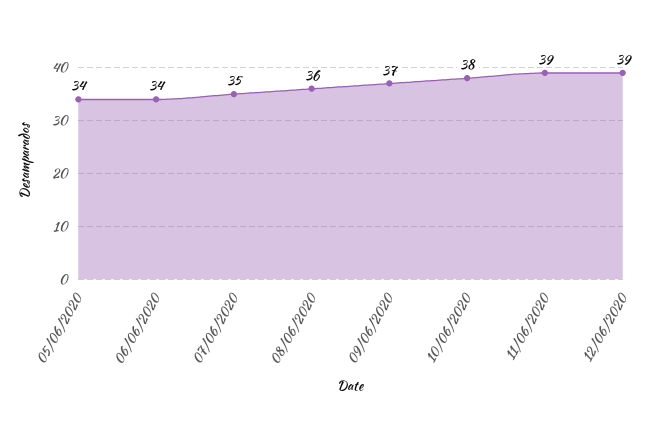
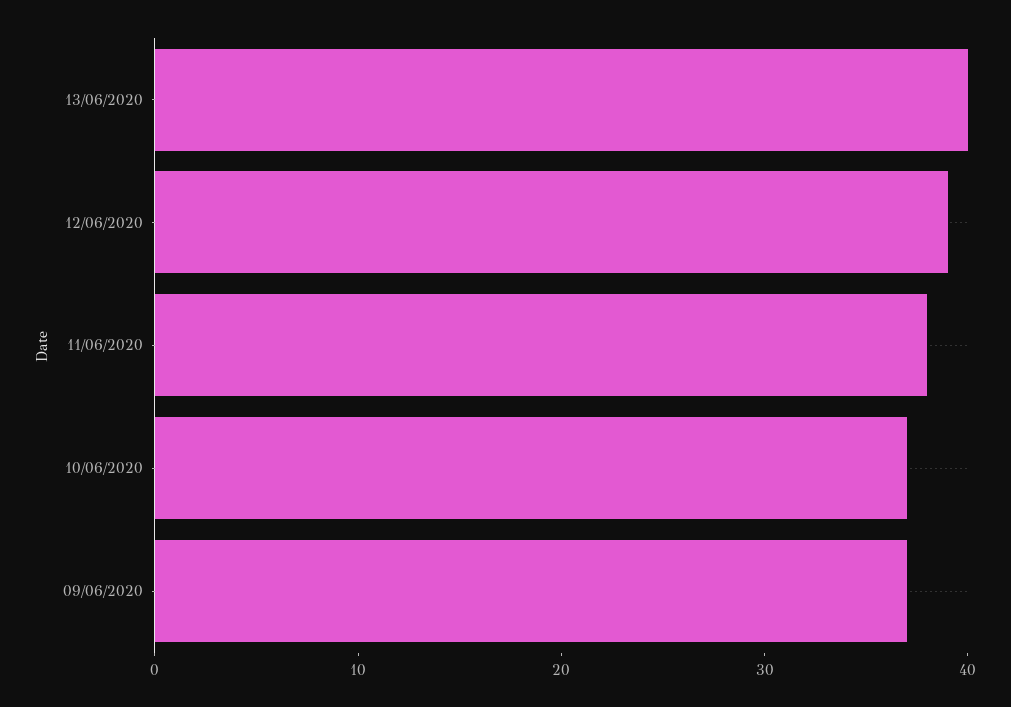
05/06/2020: 34 -> none
06/06/2020: 34 -> none
07/06/2020: 35 -> none
08/06/2020: 36 -> none
10/06/2020: 38 -> 37
11/06/2020: 39 -> 38
13/06/2020: none -> 40

